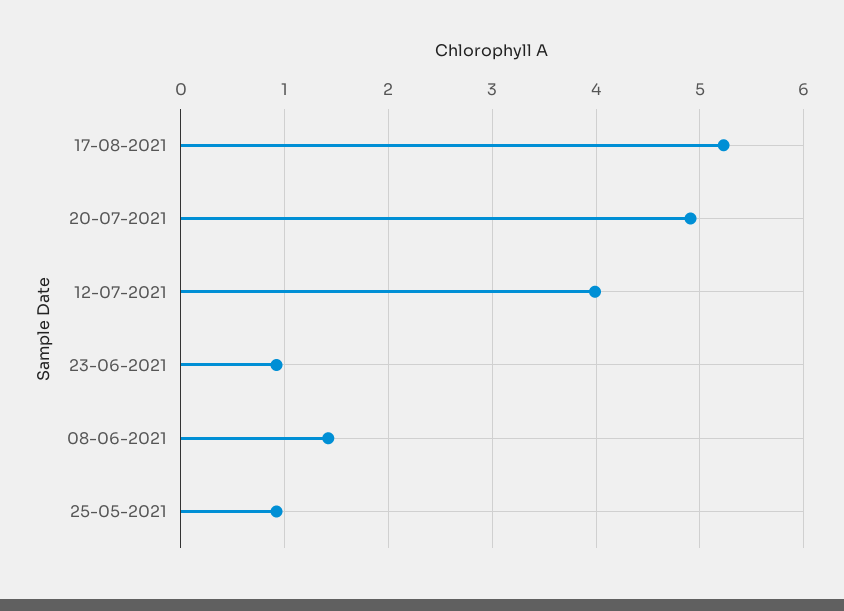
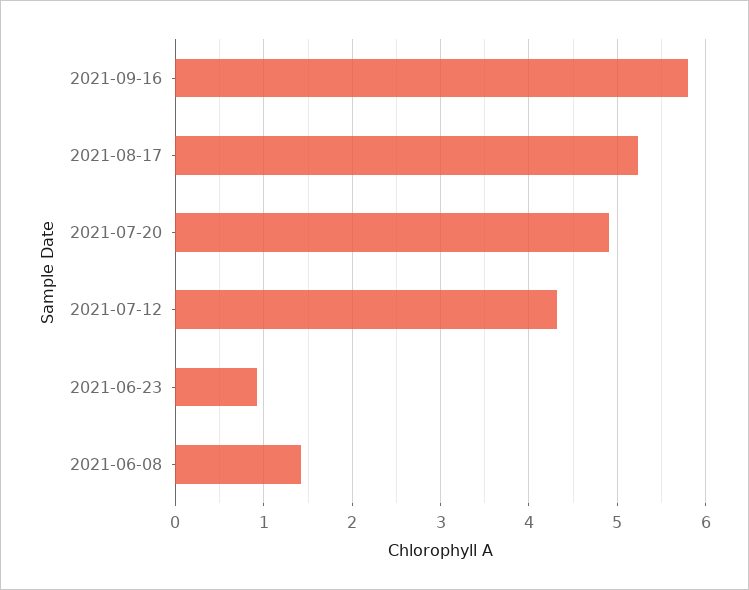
12-07-2021: 4 -> 4.3
25-05-2021: 0.9 -> none
2021-09-16: none -> 5.8

